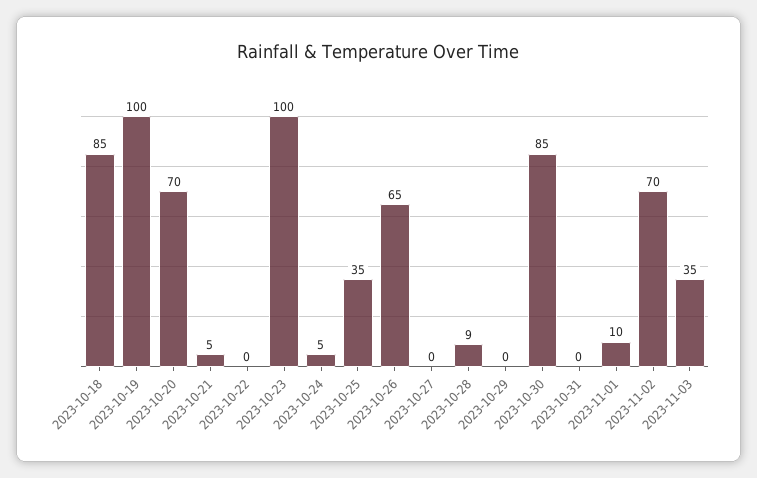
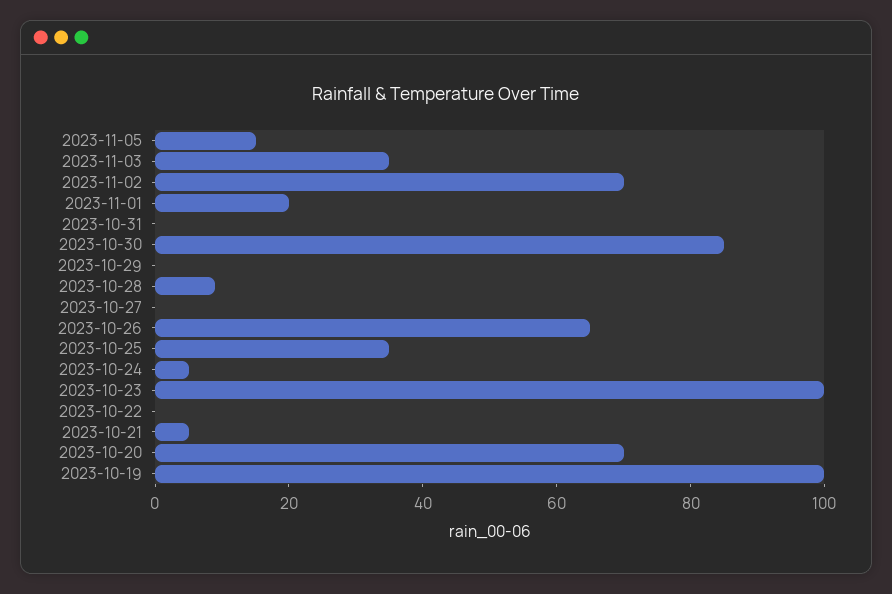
2023-10-18: 85 -> none
2023-11-01: 10 -> 20
2023-11-05: none -> 15

